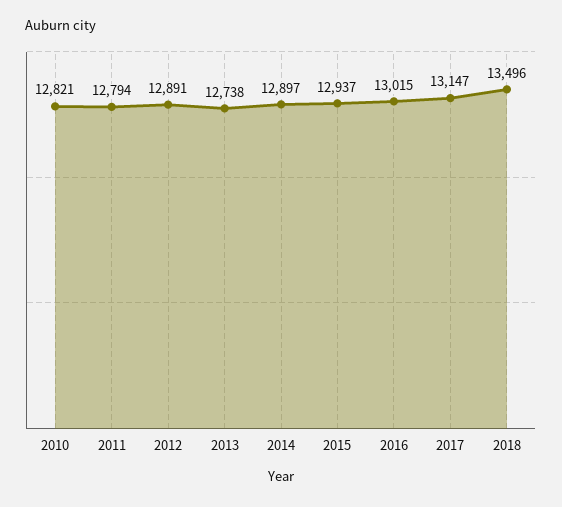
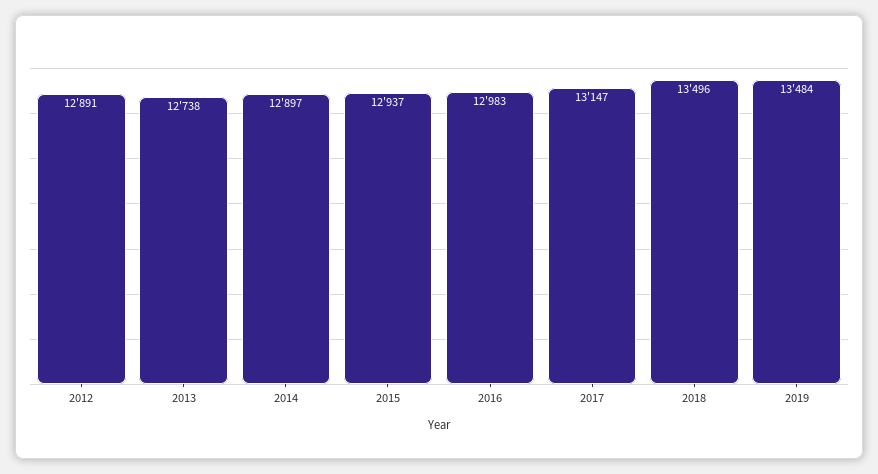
2010: 12821 -> none
2011: 12794 -> none
2016: 13015 -> 12983
2019: none -> 13484

